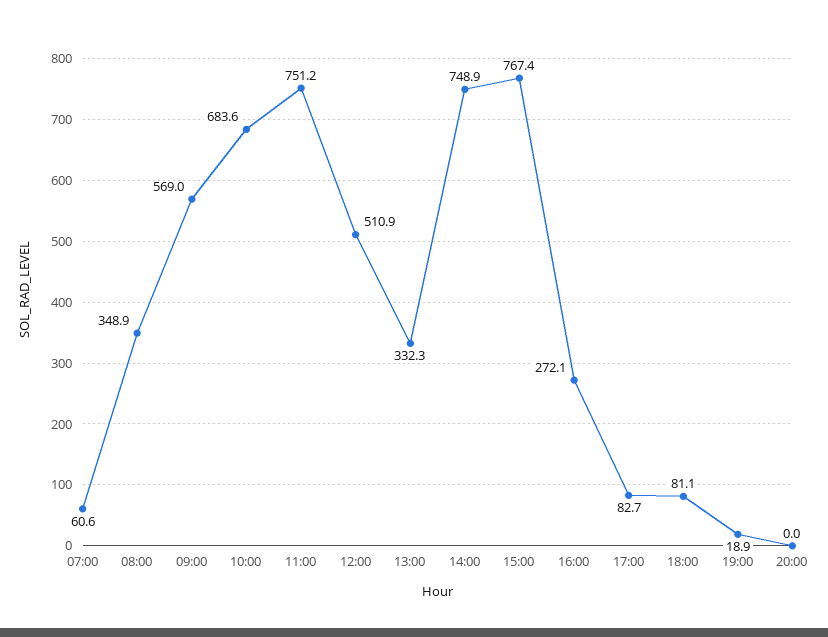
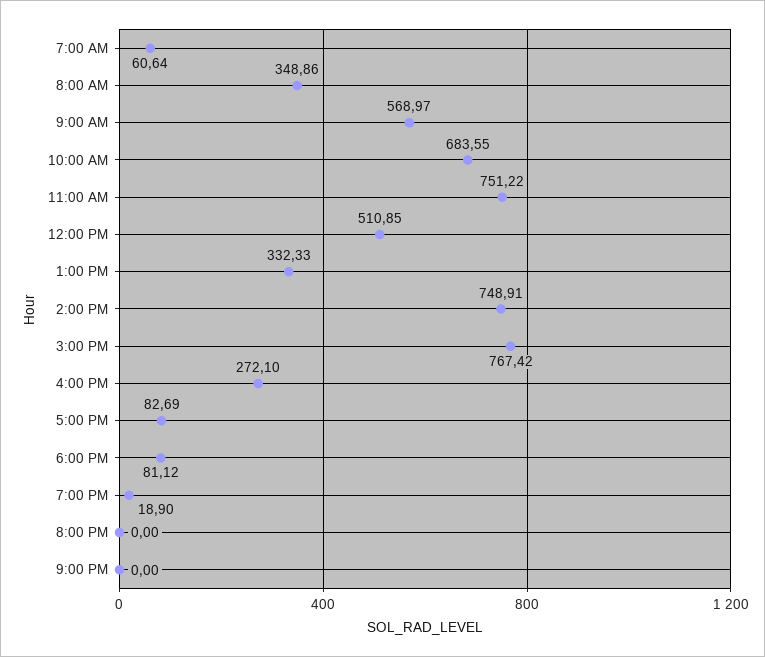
9:00 PM: none -> 0

